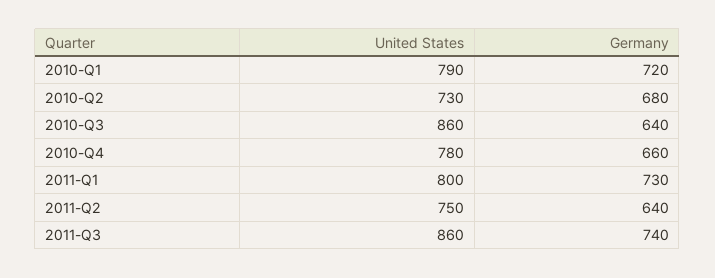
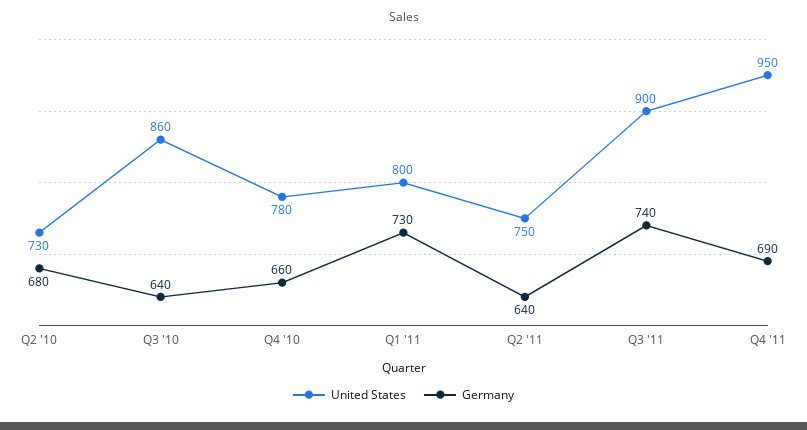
United States, 2010-Q1: 790 -> none
Germany, 2010-Q1: 720 -> none
United States, 2011-Q3: 860 -> 900
United States, Q4 '11: none -> 950
Germany, Q4 '11: none -> 690

